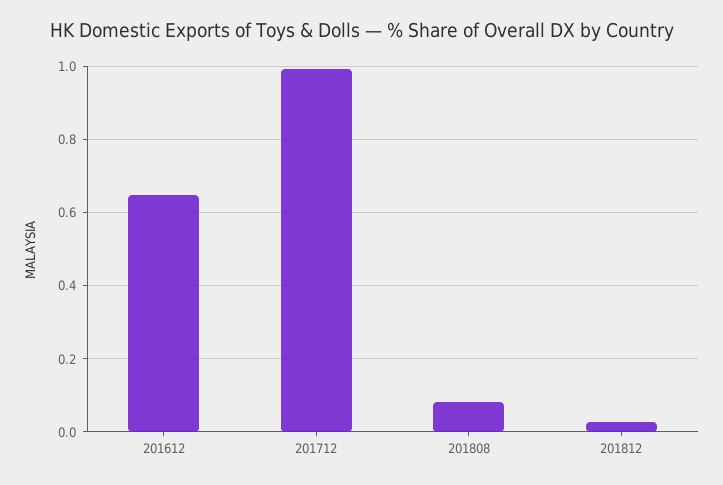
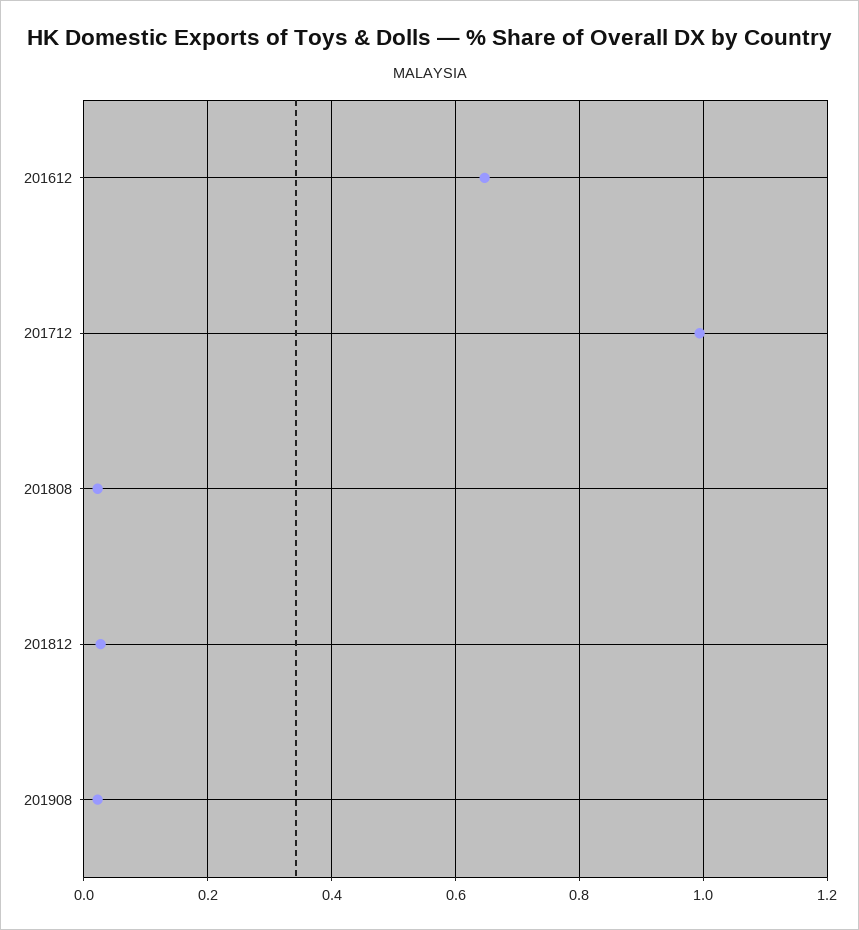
201808: 0.08 -> 0.02
201908: none -> 0.02

